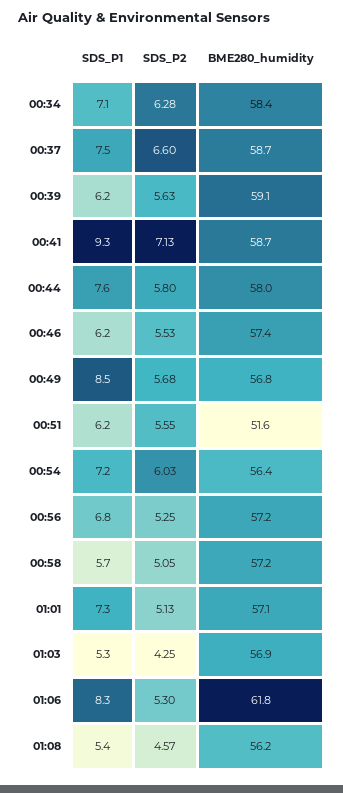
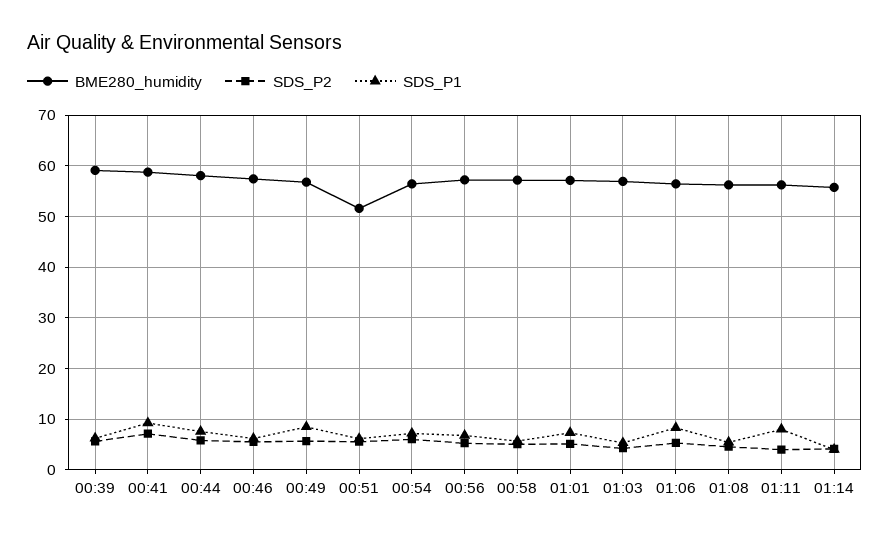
SDS_P1, 00:34: 7.1 -> none
SDS_P2, 00:34: 6.28 -> none
BME280_humidity, 00:34: 58.4 -> none
SDS_P1, 00:37: 7.5 -> none
SDS_P2, 00:37: 6.6 -> none
BME280_humidity, 00:37: 58.7 -> none
BME280_humidity, 01:06: 61.8 -> 56
BME280_humidity, 01:11: none -> 56
SDS_P2, 01:11: none -> 4
SDS_P1, 01:11: none -> 8
BME280_humidity, 01:14: none -> 56
SDS_P2, 01:14: none -> 4
SDS_P1, 01:14: none -> 4

